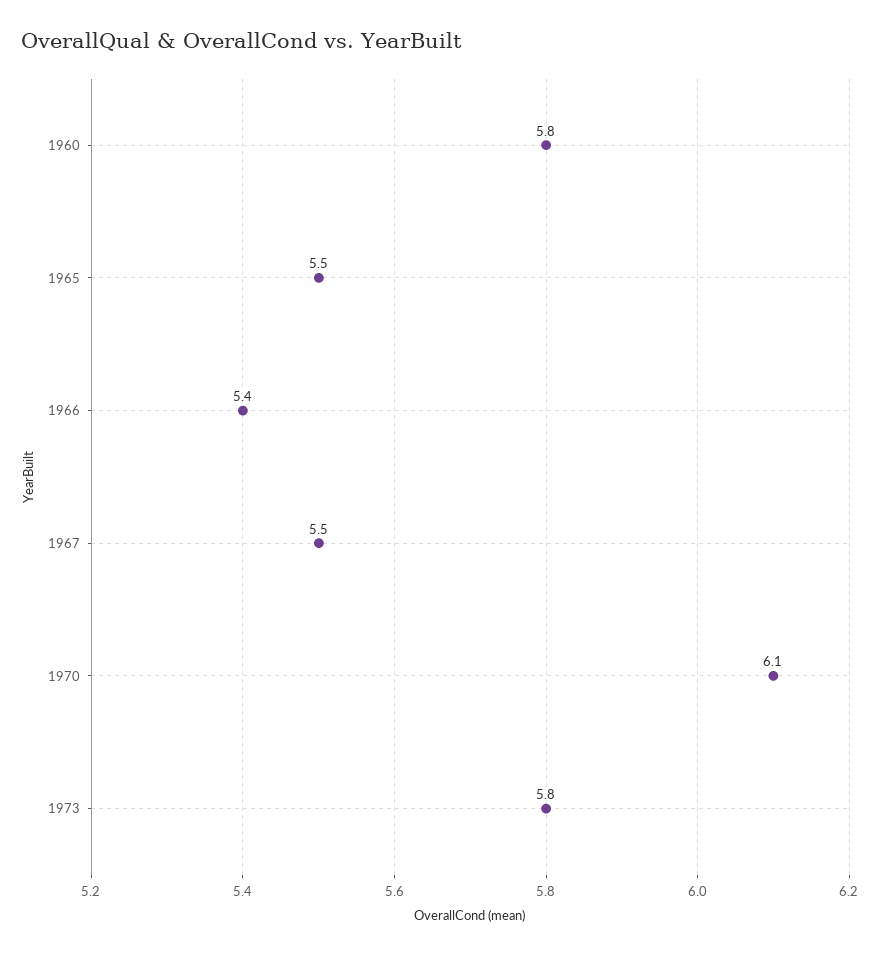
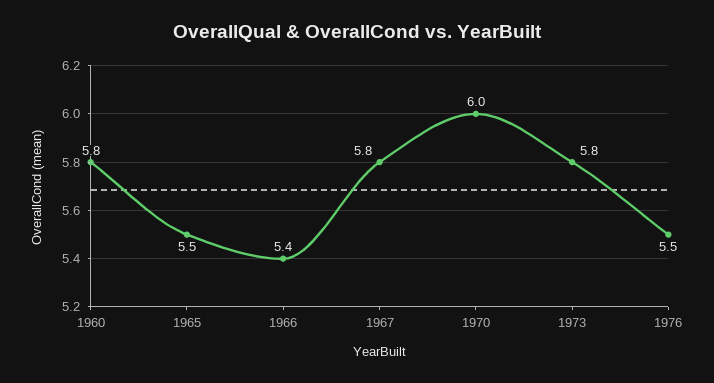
1967: 5.5 -> 5.8
1970: 6.1 -> 6
1976: none -> 5.5

